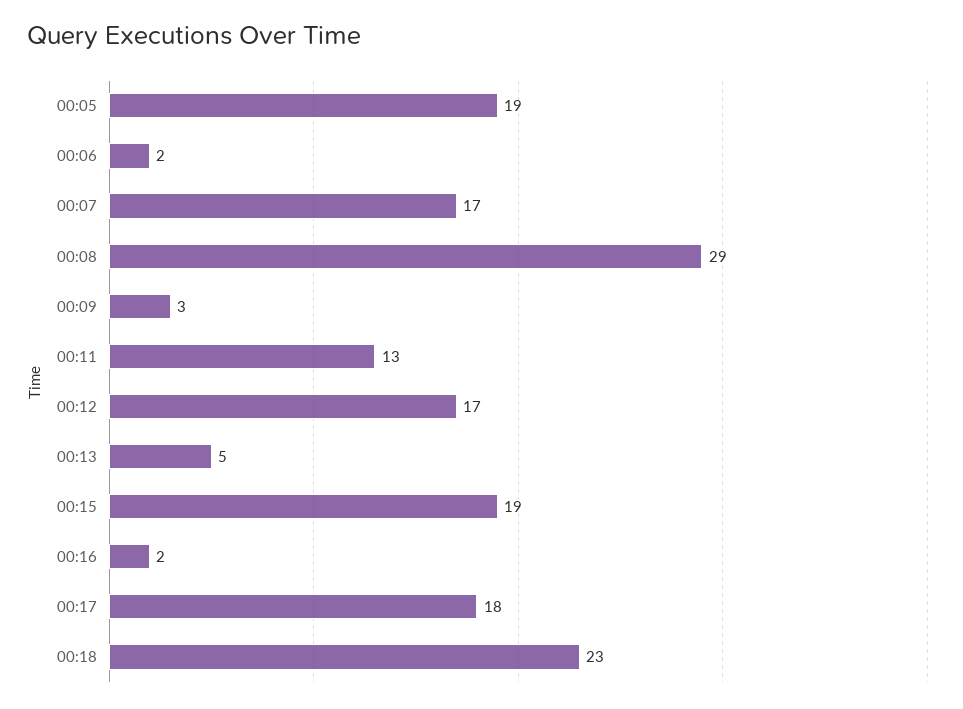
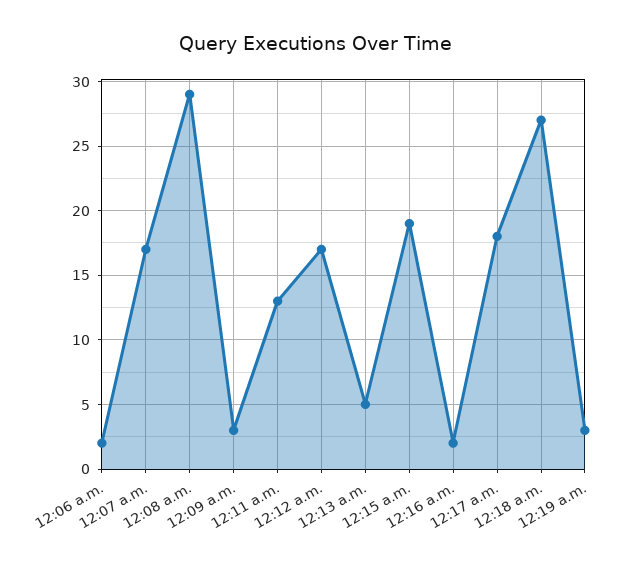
00:05: 19 -> none
00:18: 23 -> 27
12:19 a.m.: none -> 3

